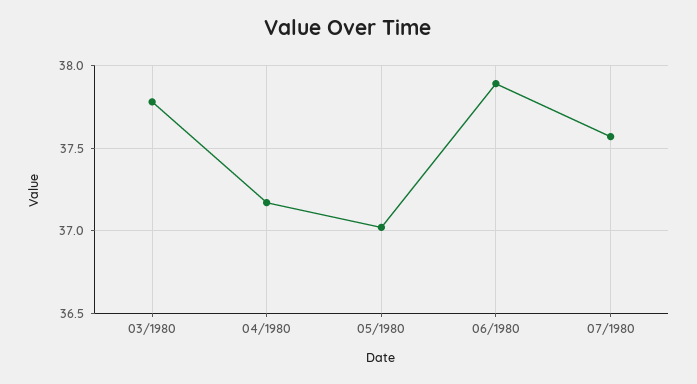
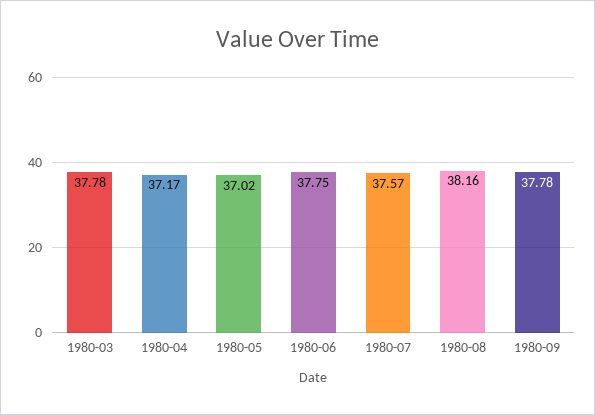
06/1980: 37.9 -> 37.75
1980-08: none -> 38.16
1980-09: none -> 37.78

